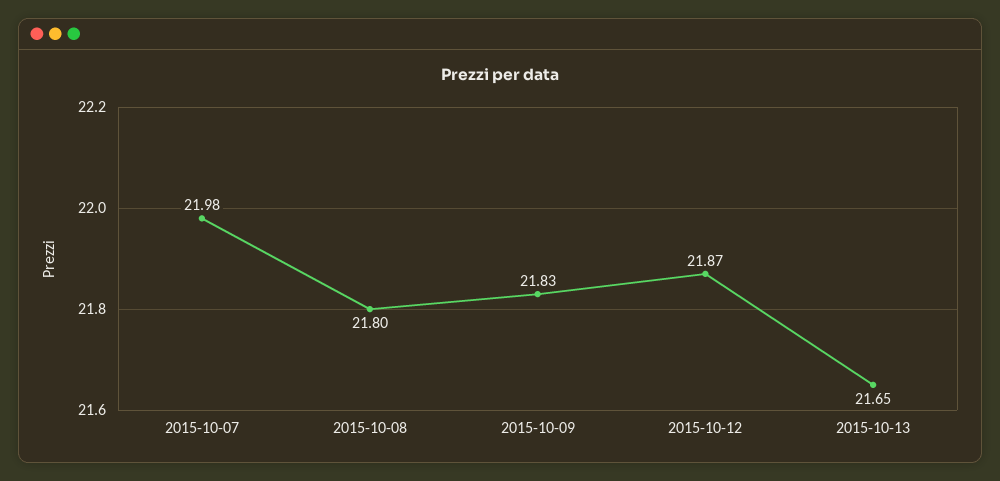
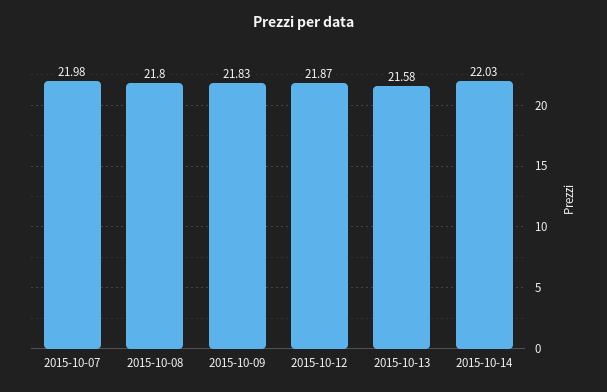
2015-10-13: 21.65 -> 21.58
2015-10-14: none -> 22.03

